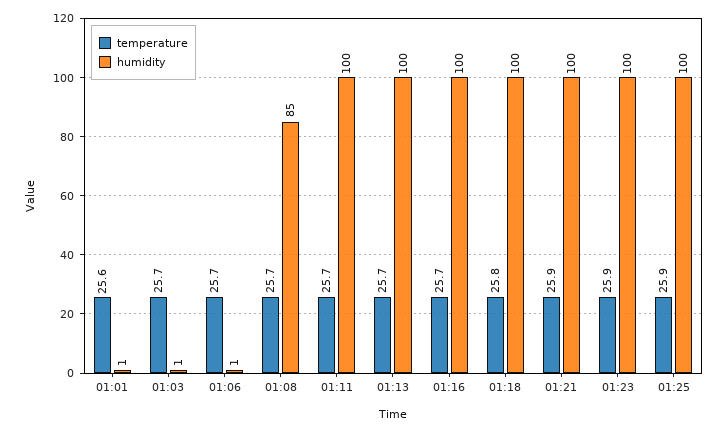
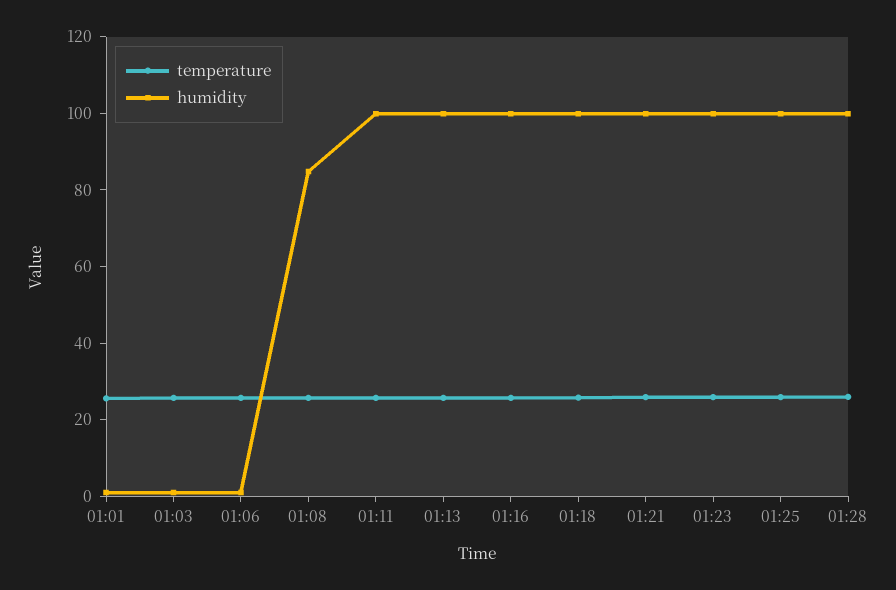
temperature, 01:28: none -> 25
humidity, 01:28: none -> 100

